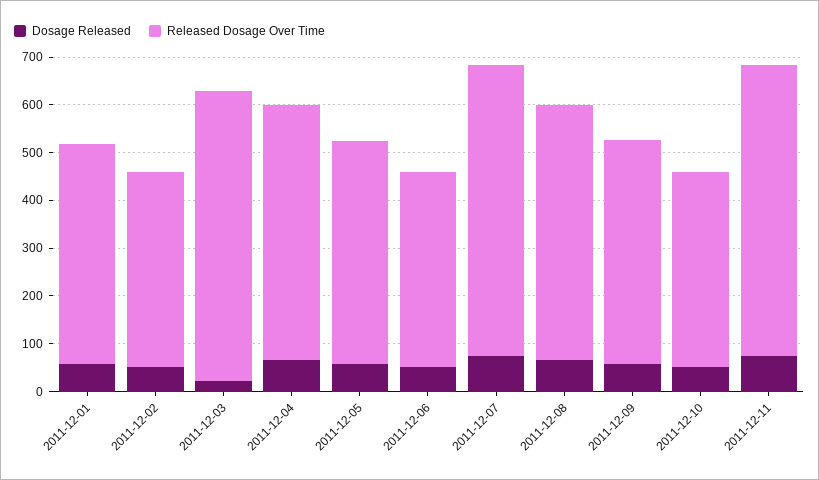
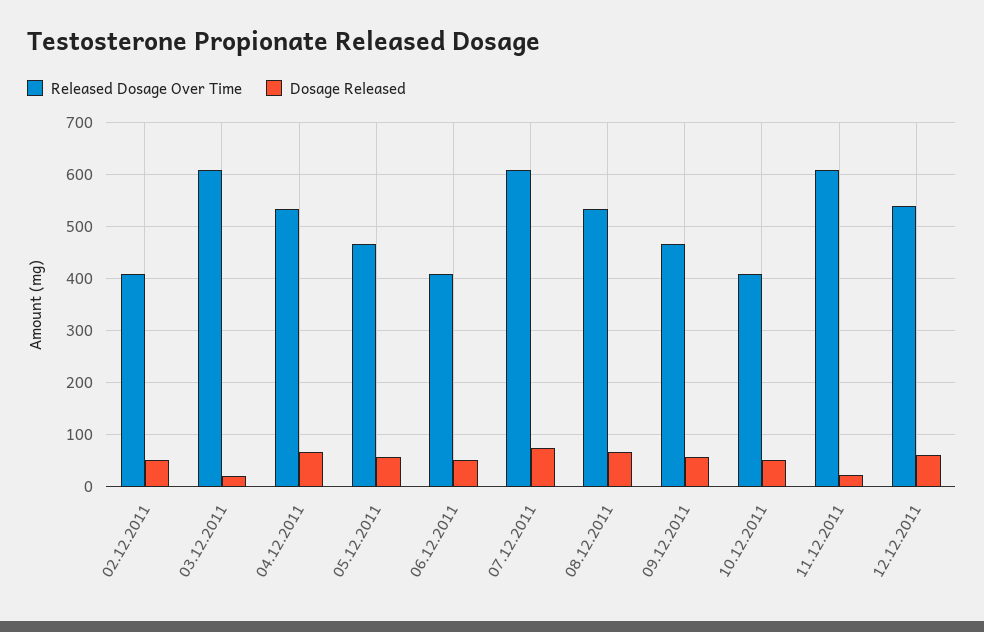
Dosage Released, 2011-12-01: 60 -> none
Released Dosage Over Time, 2011-12-01: 460 -> none
Dosage Released, 2011-12-11: 80 -> 20
Released Dosage Over Time, 12.12.2011: none -> 540
Dosage Released, 12.12.2011: none -> 60

